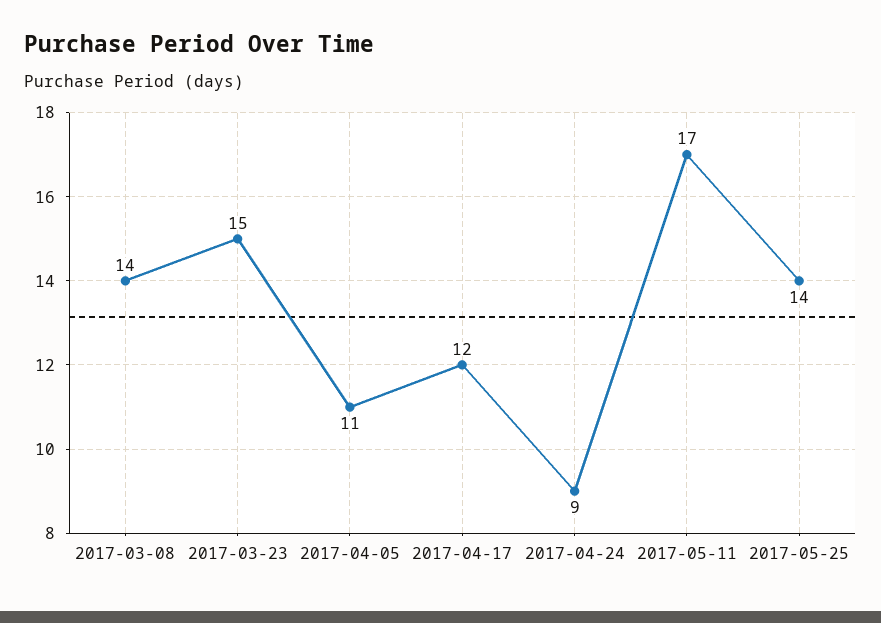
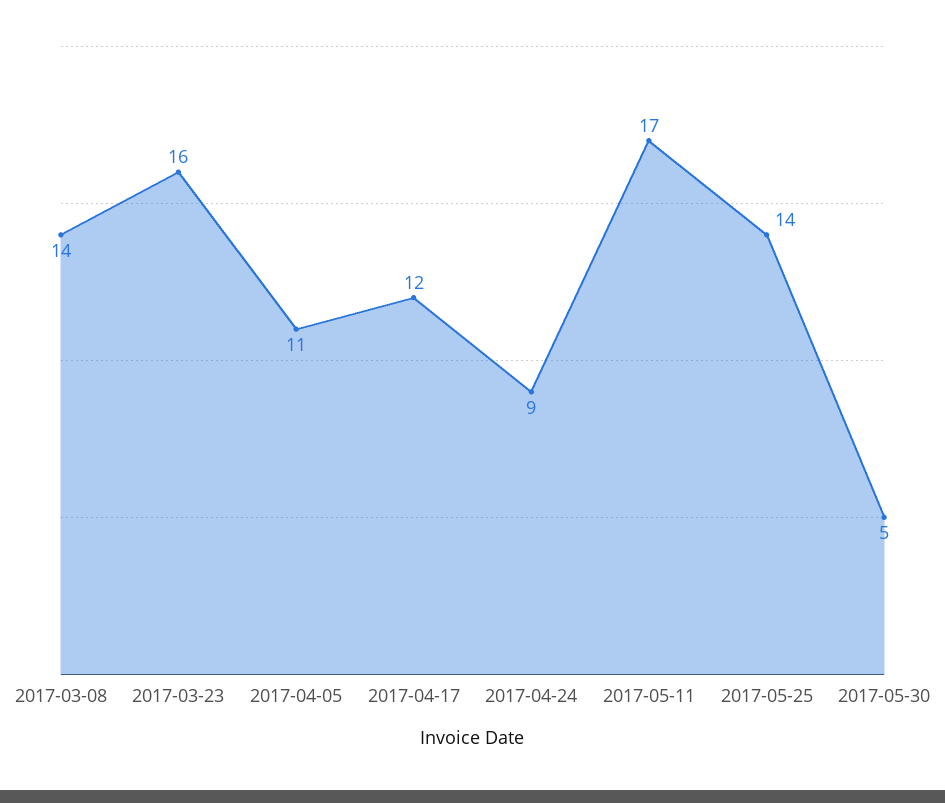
2017-03-23: 15 -> 16
2017-05-30: none -> 5

